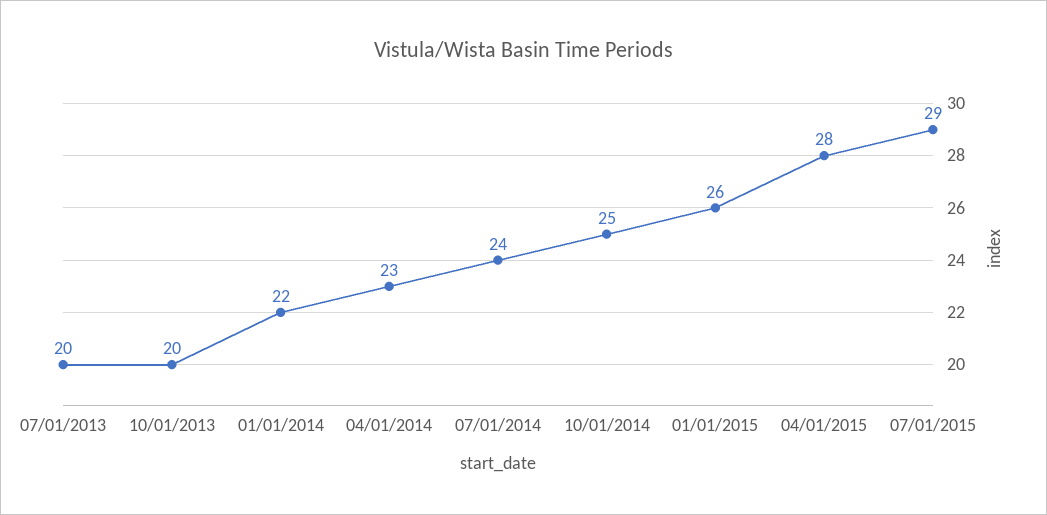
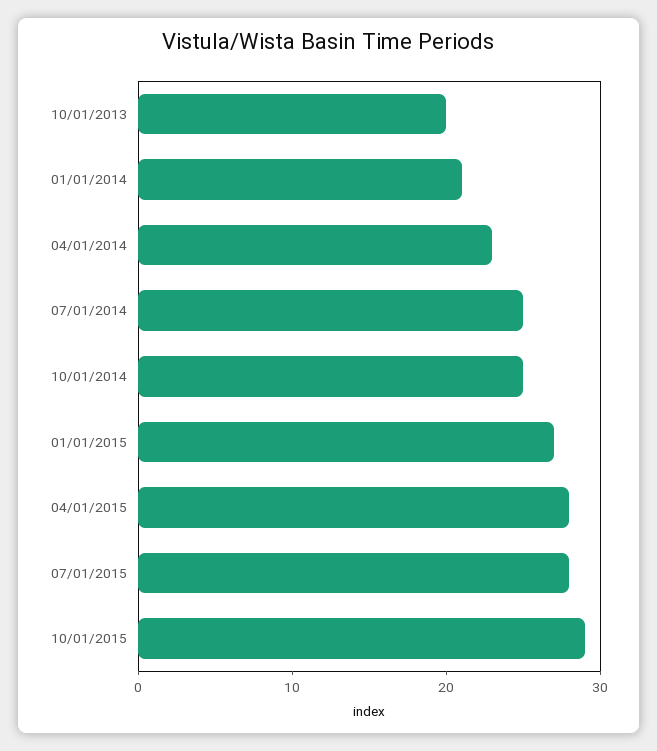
07/01/2013: 20 -> none
01/01/2014: 22 -> 21
07/01/2014: 24 -> 25
01/01/2015: 26 -> 27
07/01/2015: 29 -> 28
10/01/2015: none -> 29

